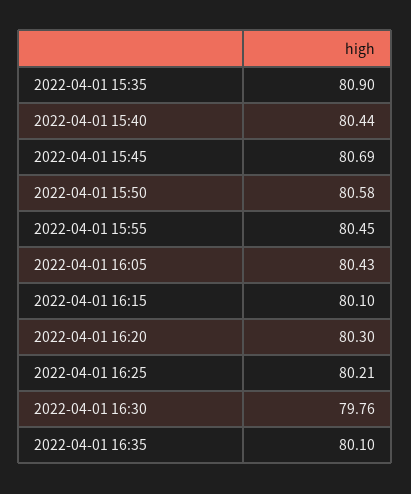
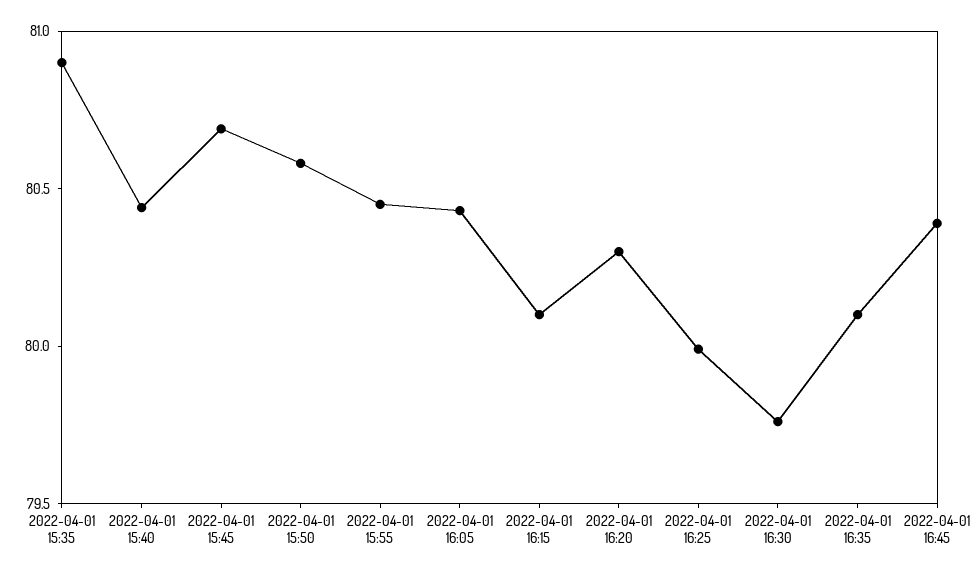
2022-04-01 16:25: 80.21 -> 80
2022-04-01 16:45: none -> 80.4

